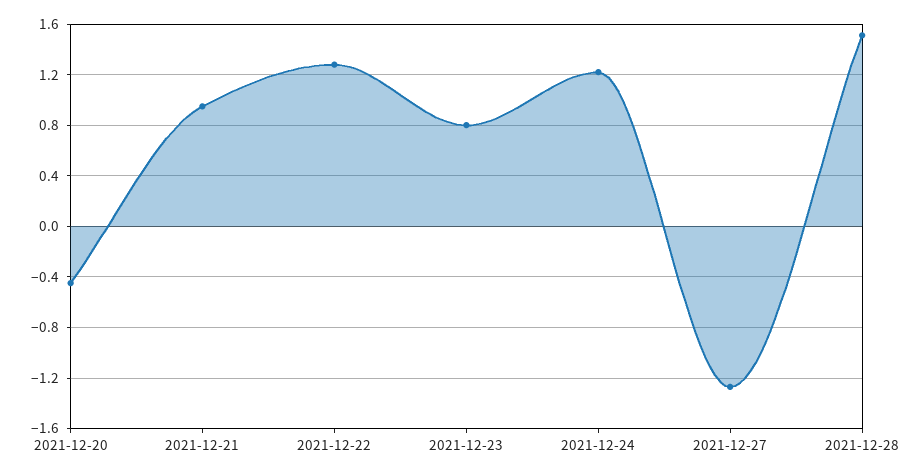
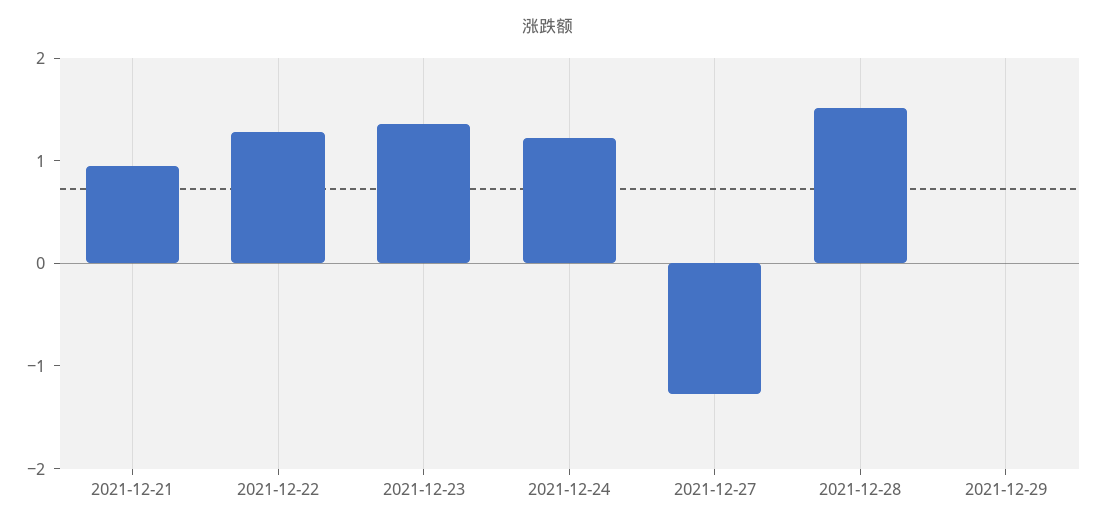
2021-12-20: -0.45 -> none
2021-12-23: 0.8 -> 1.4
2021-12-29: none -> 0

